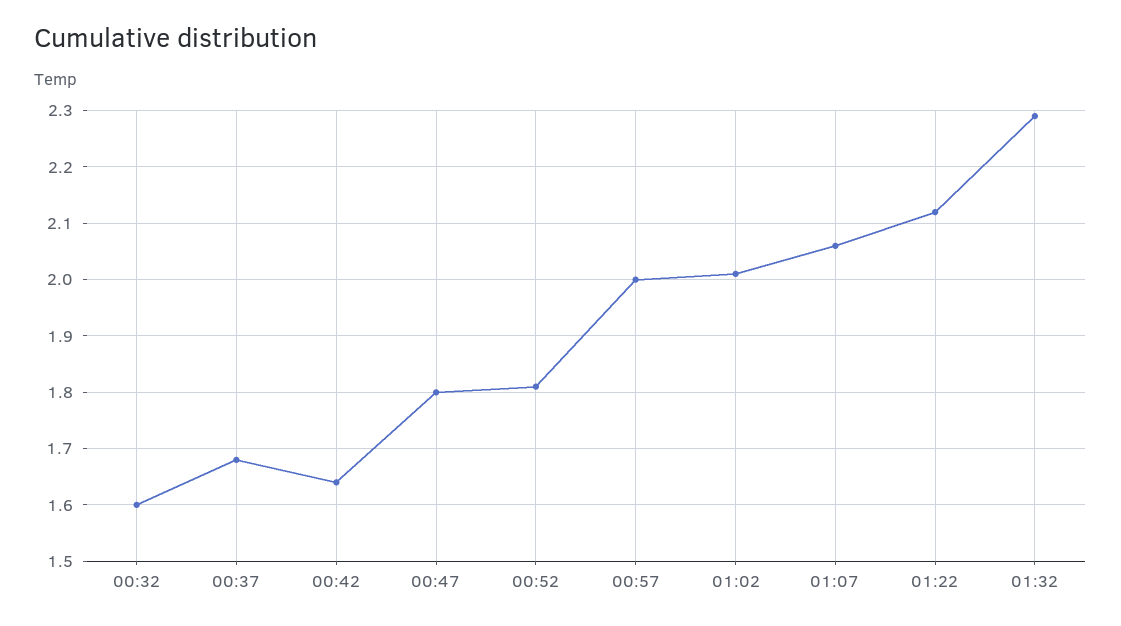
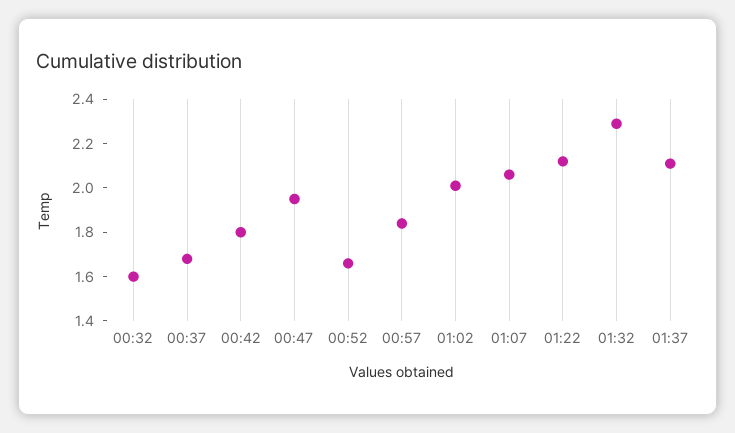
00:42: 1.65 -> 1.8
00:47: 1.8 -> 1.95
00:52: 1.8 -> 1.65
00:57: 2 -> 1.85
01:37: none -> 2.1

